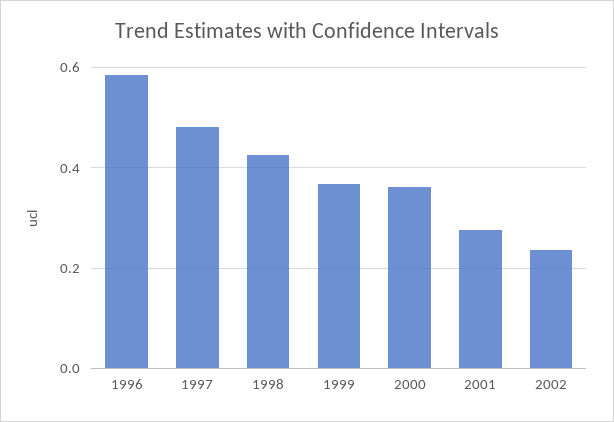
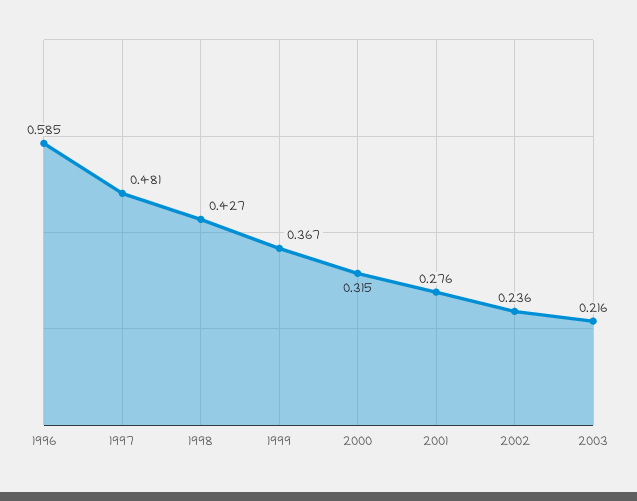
2000: 0.36 -> 0.315
2003: none -> 0.216

